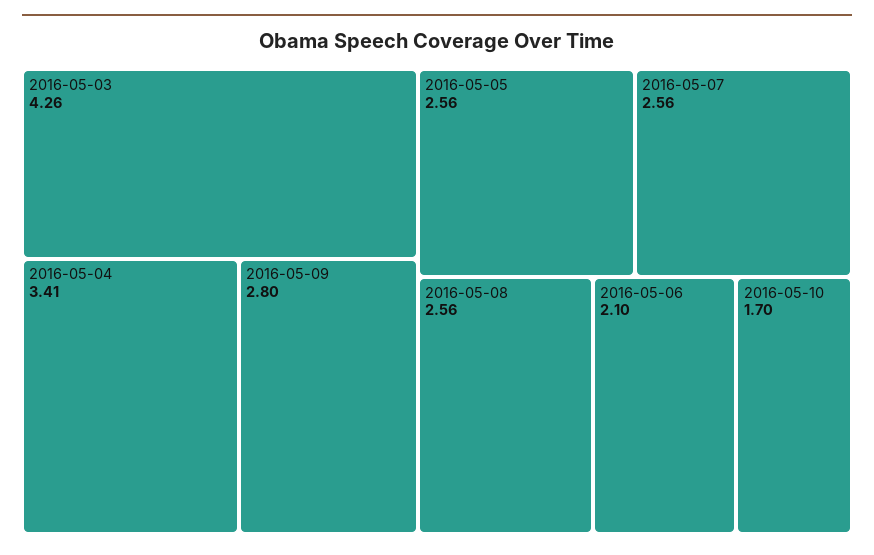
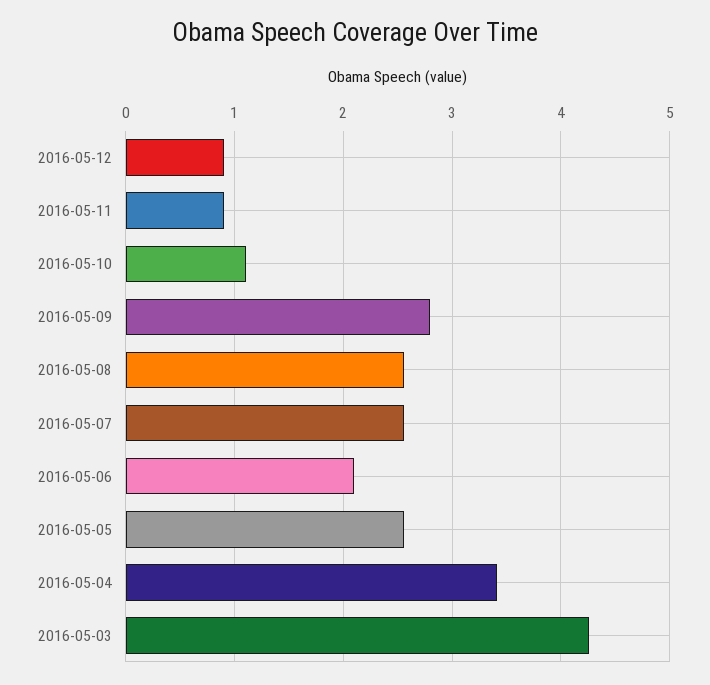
2016-05-10: 1.7 -> 1.1
2016-05-12: none -> 0.9
2016-05-11: none -> 0.9

